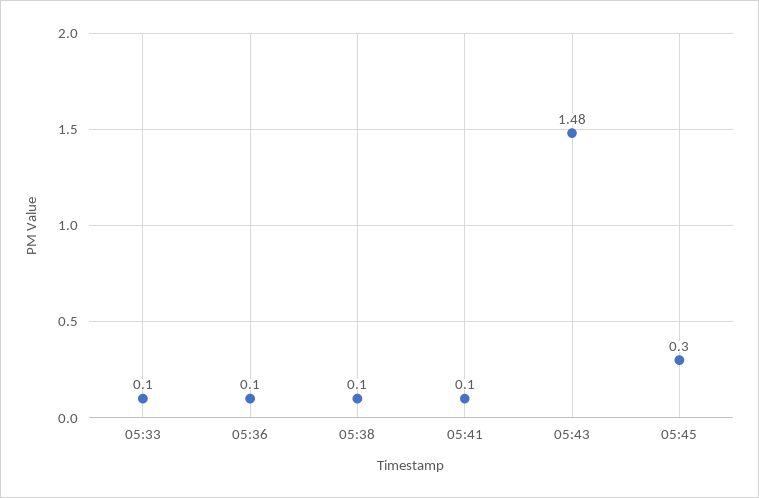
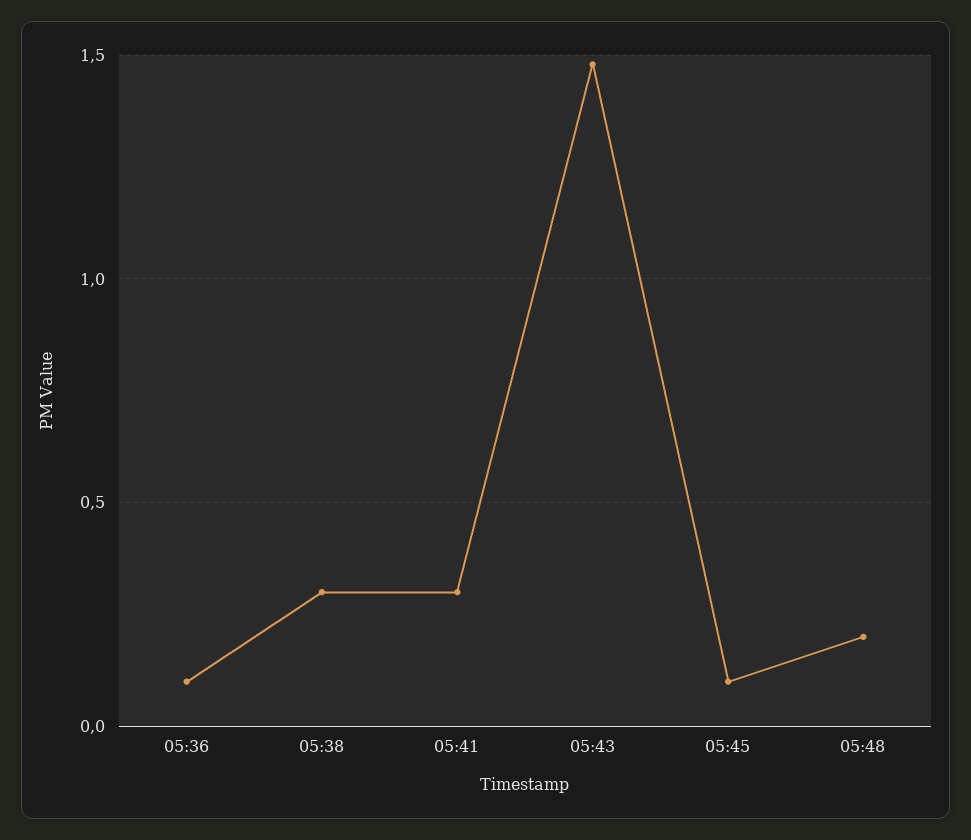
05:33: 0.1 -> none
05:38: 0.1 -> 0.3
05:41: 0.1 -> 0.3
05:45: 0.3 -> 0.1
05:48: none -> 0.2

